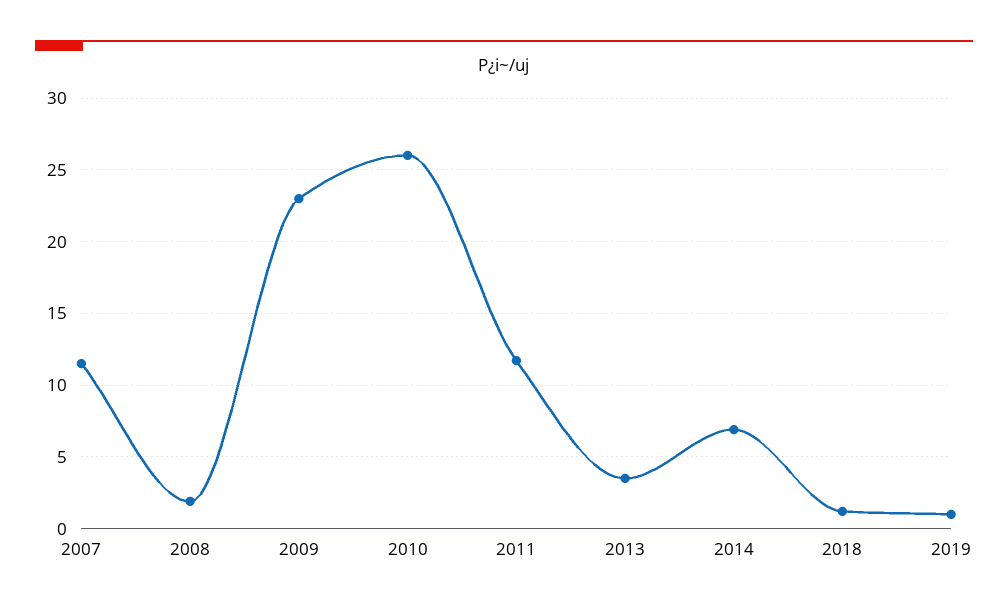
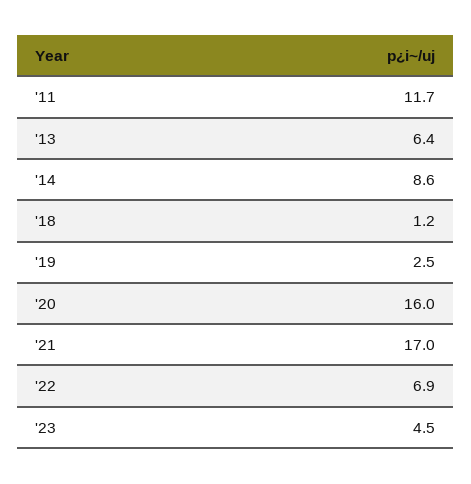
2007: 11.5 -> none
2008: 2 -> none
2009: 23 -> none
2010: 26 -> none
2013: 3.5 -> 6.4
2014: 7 -> 8.6
2019: 1 -> 2.5
'20: none -> 16
'21: none -> 17
'22: none -> 6.9
'23: none -> 4.5

